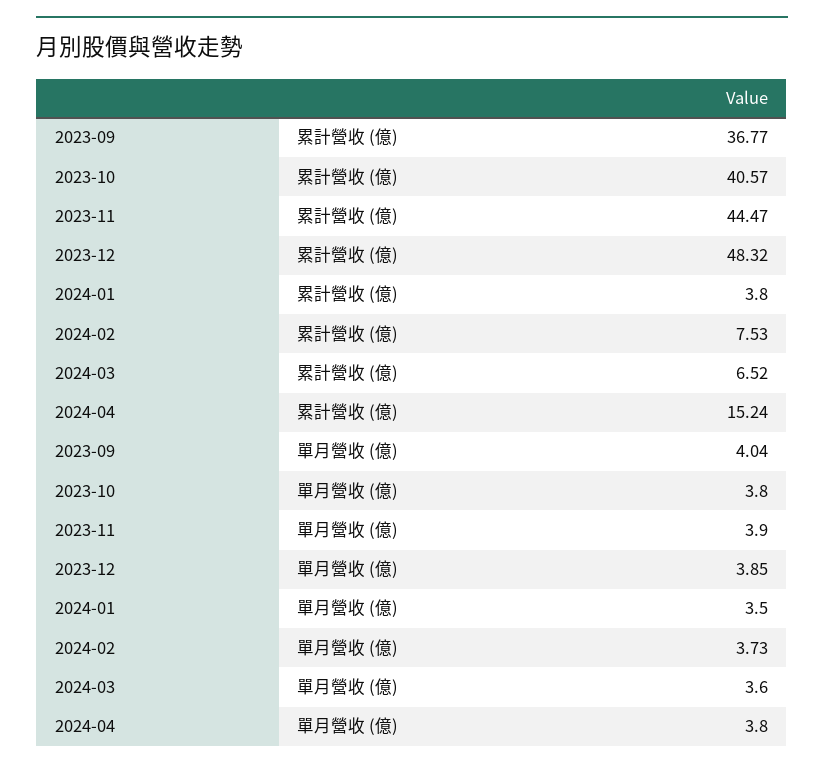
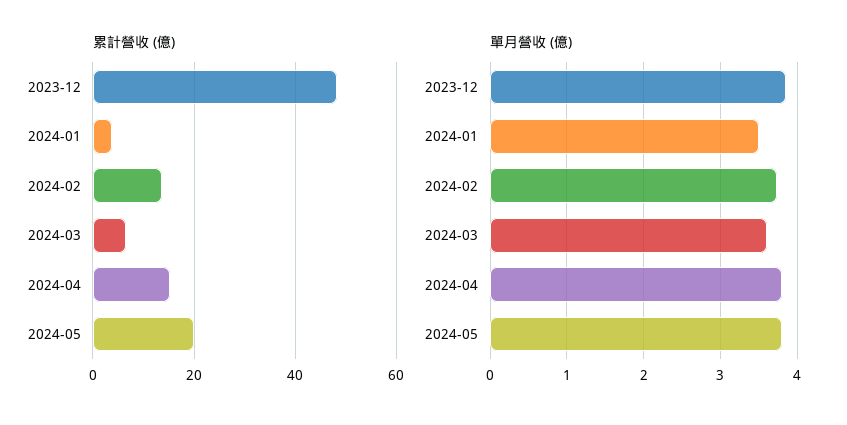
累計營收 (億), 2023-09: 36.77 -> none
累計營收 (億), 2023-10: 40.57 -> none
累計營收 (億), 2023-11: 44.47 -> none
累計營收 (億), 2024-02: 7.53 -> 14
單月營收 (億), 2023-09: 4.04 -> none
單月營收 (億), 2023-10: 3.8 -> none
單月營收 (億), 2023-11: 3.9 -> none
累計營收 (億), 2024-05: none -> 20
單月營收 (億), 2024-05: none -> 3.8

